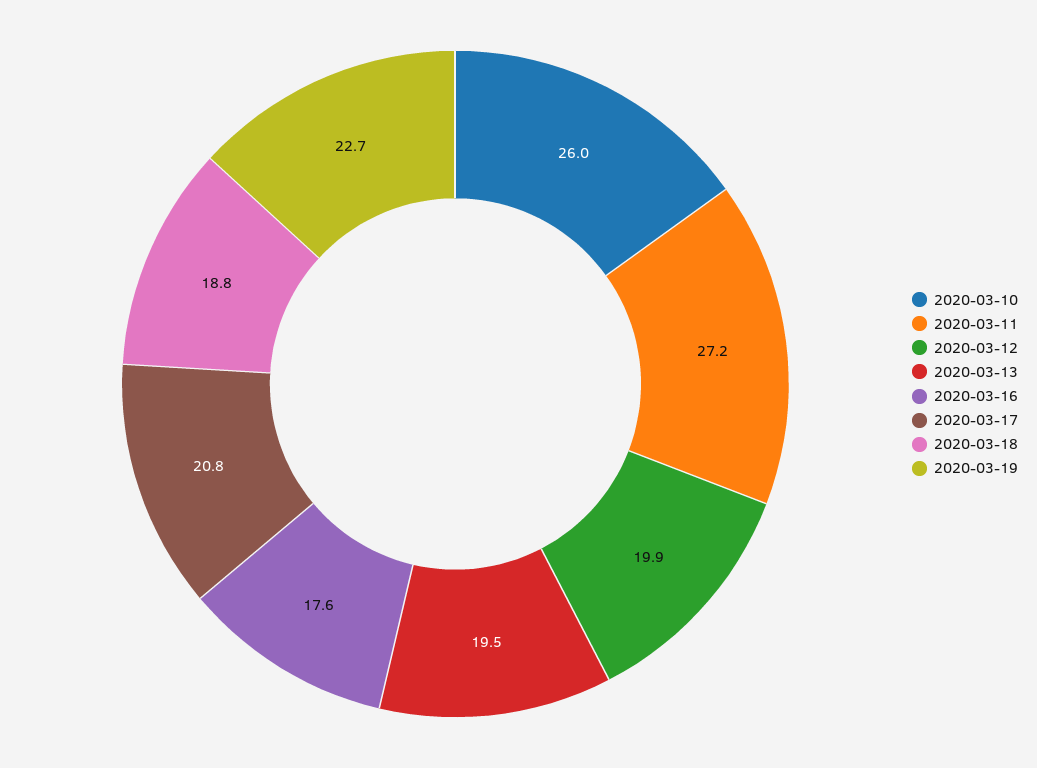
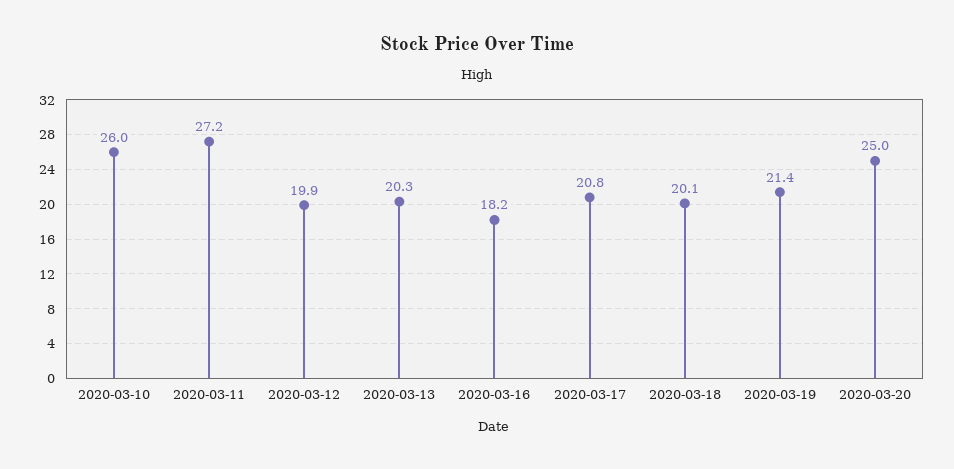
2020-03-13: 19.5 -> 20.3
2020-03-16: 17.6 -> 18.2
2020-03-18: 18.8 -> 20.1
2020-03-19: 22.7 -> 21.4
2020-03-20: none -> 25

